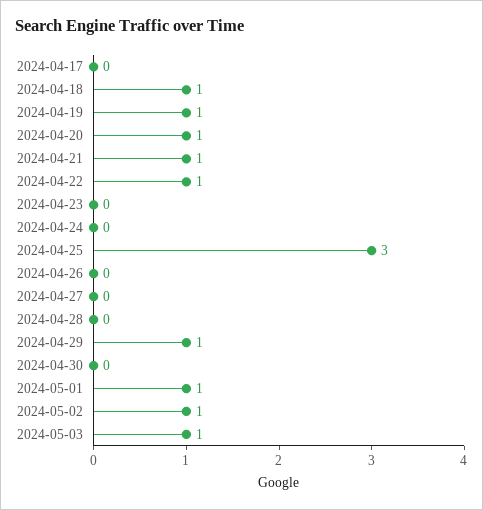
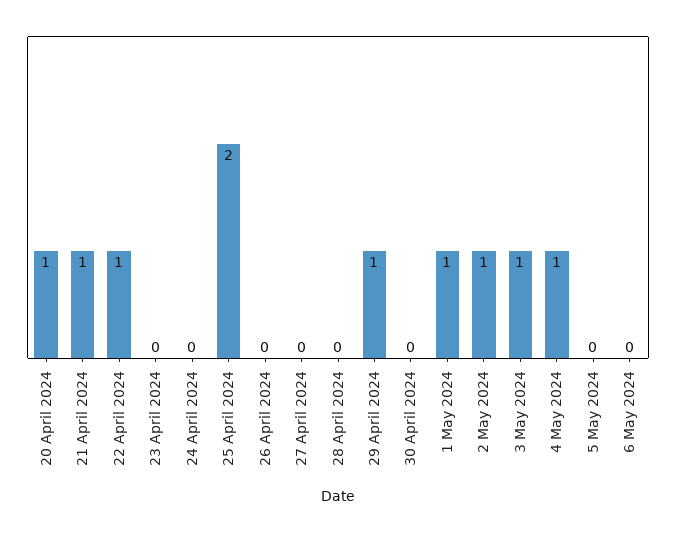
2024-04-17: 0 -> none
2024-04-18: 1 -> none
2024-04-19: 1 -> none
2024-04-25: 3 -> 2
4 May 2024: none -> 1
5 May 2024: none -> 0
6 May 2024: none -> 0

